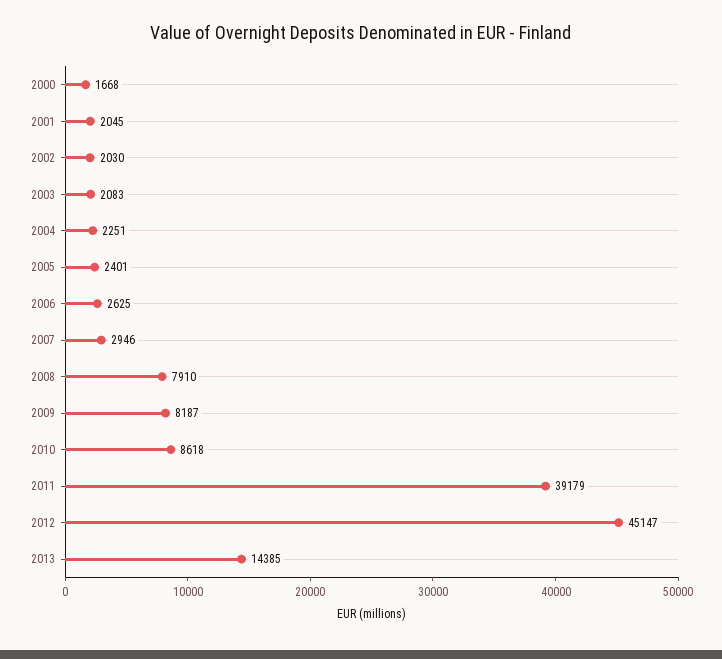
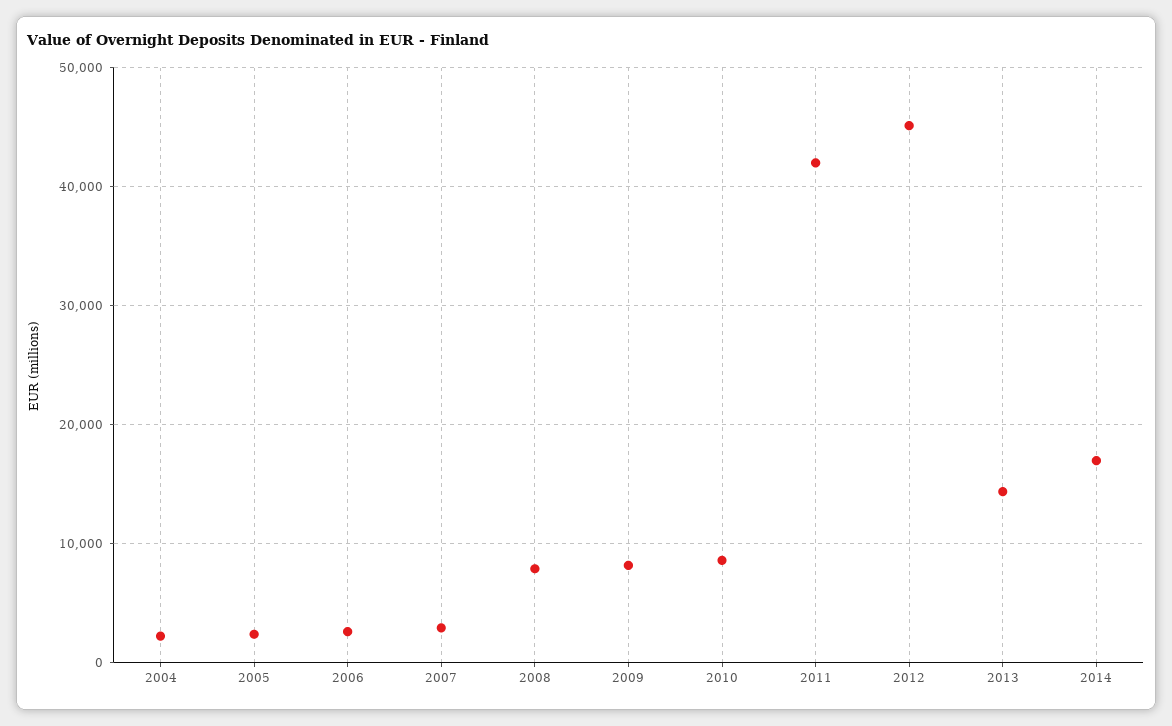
2000: 1668 -> none
2001: 2045 -> none
2002: 2030 -> none
2003: 2083 -> none
2011: 39179 -> 42000
2014: none -> 17000

